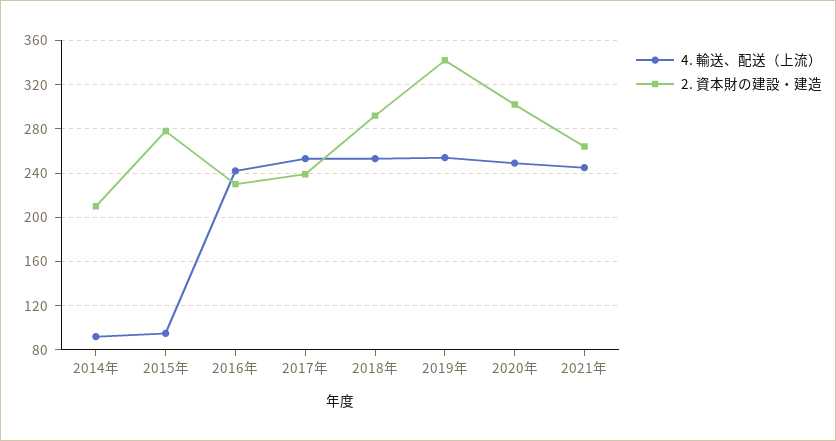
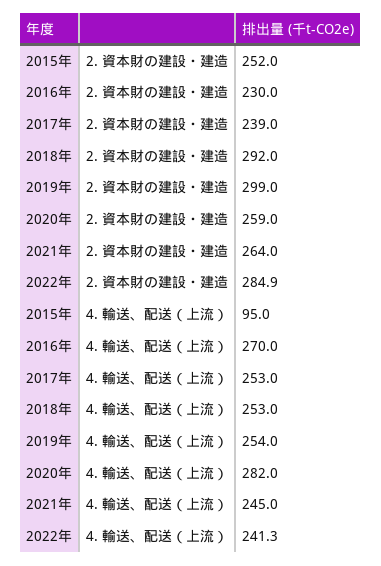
4. 輸送、配送（上流）, 2014年: 90 -> none
2. 資本財の建設・建造, 2014年: 210 -> none
2. 資本財の建設・建造, 2015年: 280 -> 252
4. 輸送、配送（上流）, 2016年: 240 -> 270
2. 資本財の建設・建造, 2019年: 340 -> 299
4. 輸送、配送（上流）, 2020年: 250 -> 282
2. 資本財の建設・建造, 2020年: 300 -> 259
2. 資本財の建設・建造, 2022年: none -> 284.9
4. 輸送、配送（上流）, 2022年: none -> 241.3

